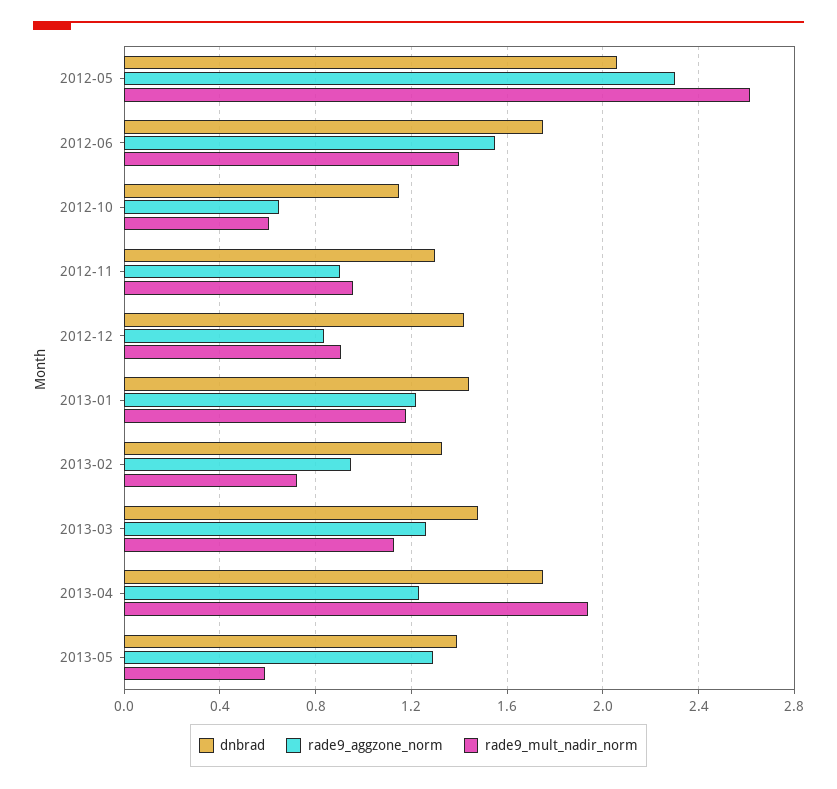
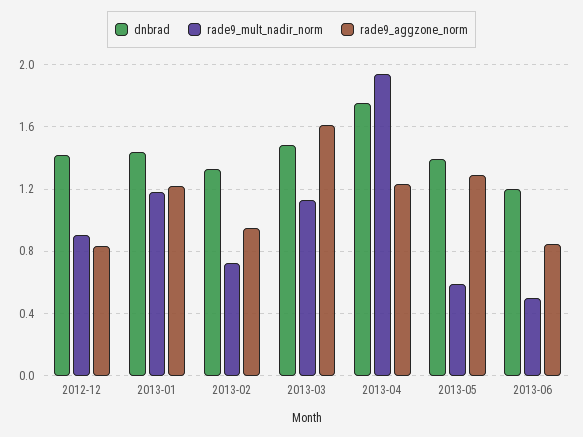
dnbrad, 2012-05: 2.05 -> none
rade9_aggzone_norm, 2012-05: 2.3 -> none
rade9_mult_nadir_norm, 2012-05: 2.6 -> none
dnbrad, 2012-06: 1.75 -> none
rade9_aggzone_norm, 2012-06: 1.55 -> none
rade9_mult_nadir_norm, 2012-06: 1.4 -> none
dnbrad, 2012-10: 1.15 -> none
rade9_aggzone_norm, 2012-10: 0.65 -> none
rade9_mult_nadir_norm, 2012-10: 0.6 -> none
dnbrad, 2012-11: 1.3 -> none
rade9_aggzone_norm, 2012-11: 0.9 -> none
rade9_mult_nadir_norm, 2012-11: 0.95 -> none
rade9_aggzone_norm, 2013-03: 1.25 -> 1.6
dnbrad, 2013-06: none -> 1.2
rade9_mult_nadir_norm, 2013-06: none -> 0.5
rade9_aggzone_norm, 2013-06: none -> 0.85

